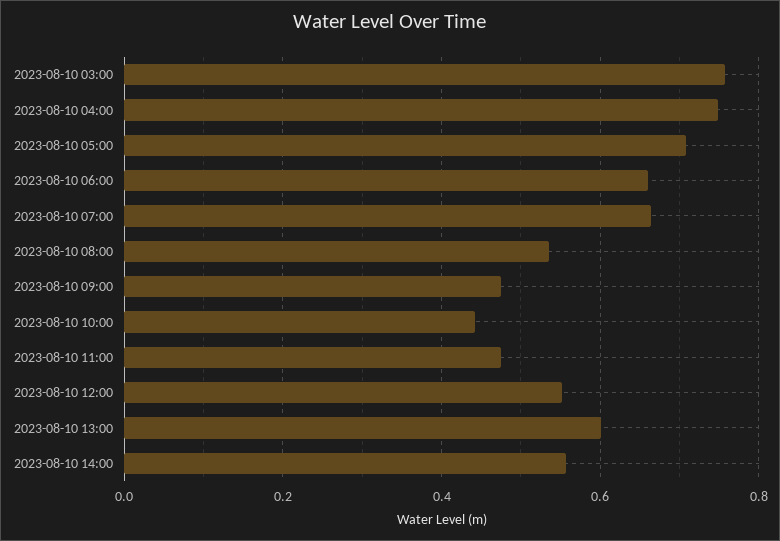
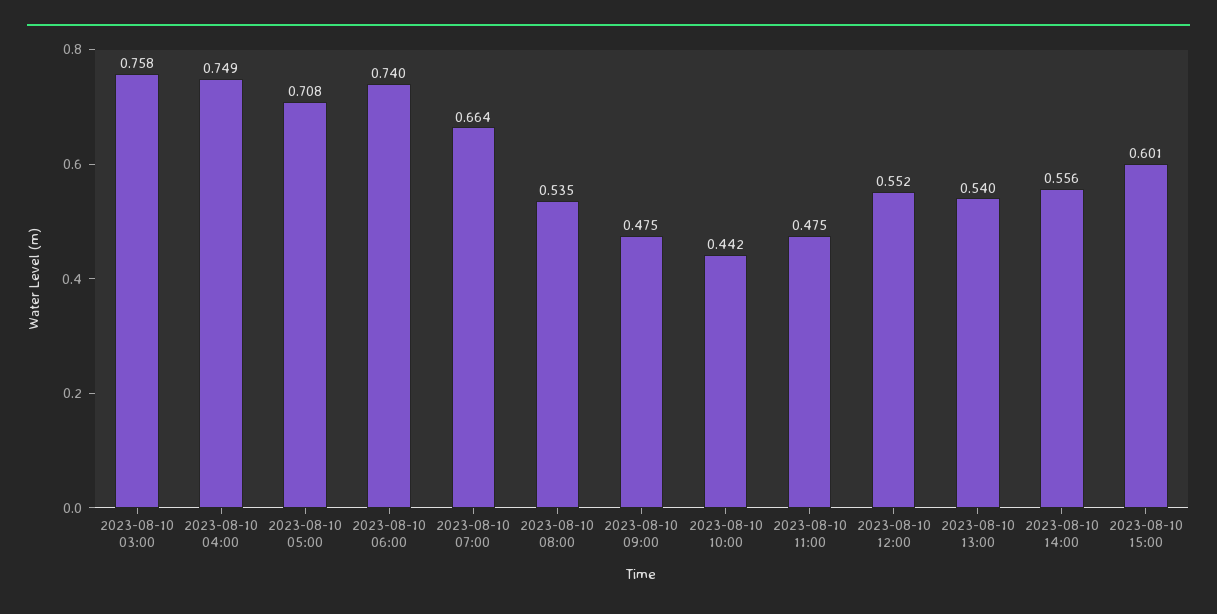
2023-08-10 06:00: 0.66 -> 0.74
2023-08-10 13:00: 0.6 -> 0.54
2023-08-10 15:00: none -> 0.601

